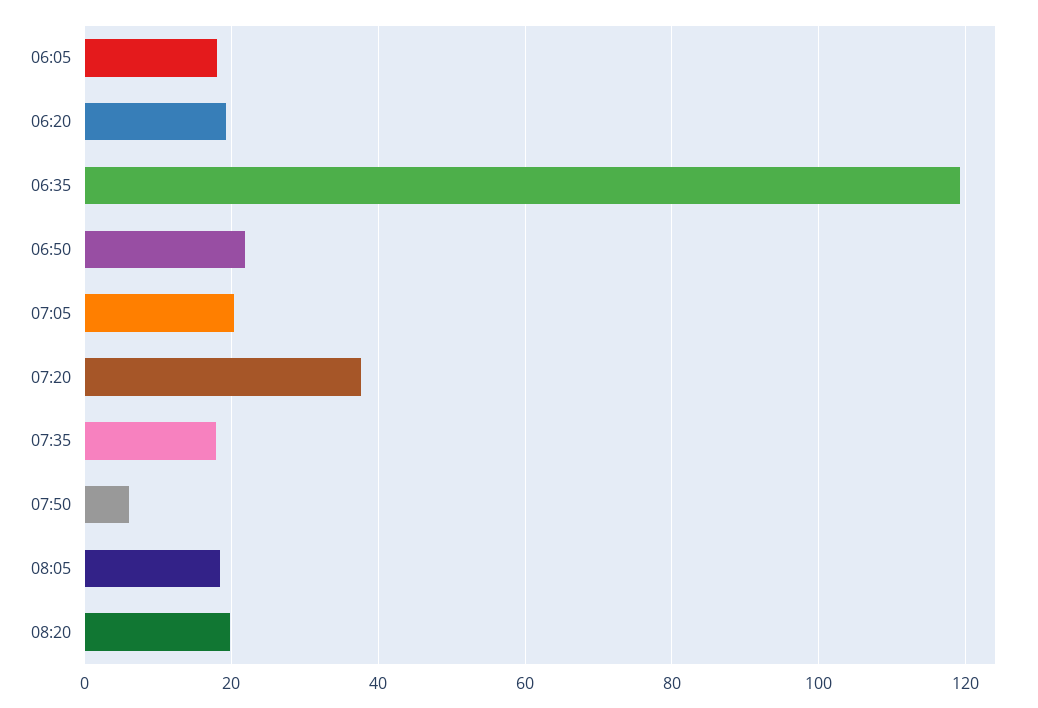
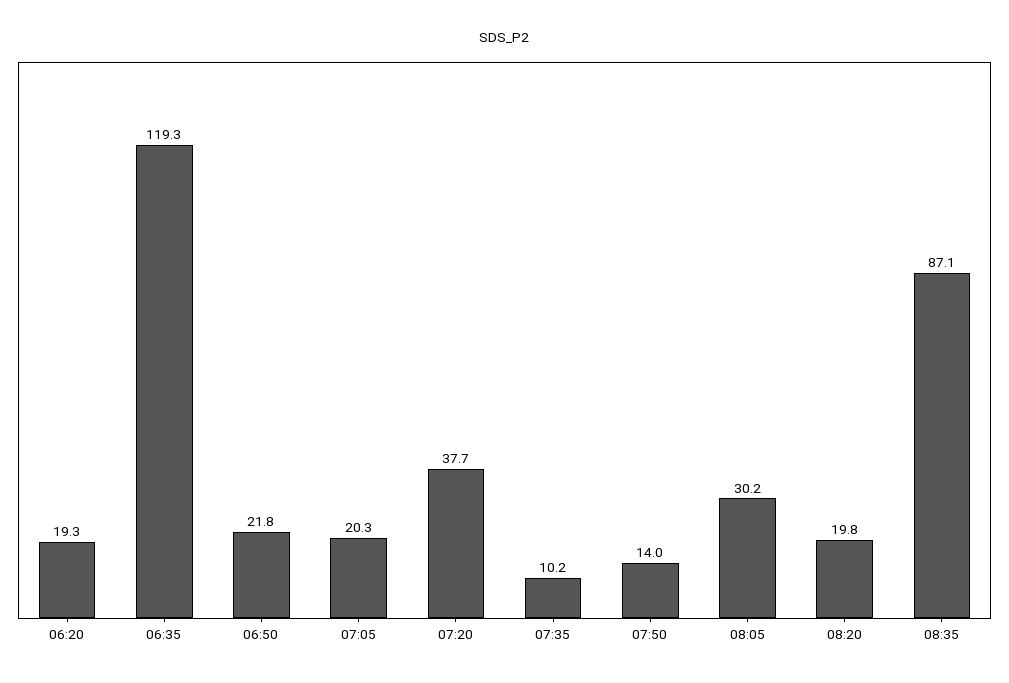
06:05: 18 -> none
07:35: 18 -> 10.2
07:50: 6 -> 14
08:05: 18 -> 30.2
08:35: none -> 87.1

